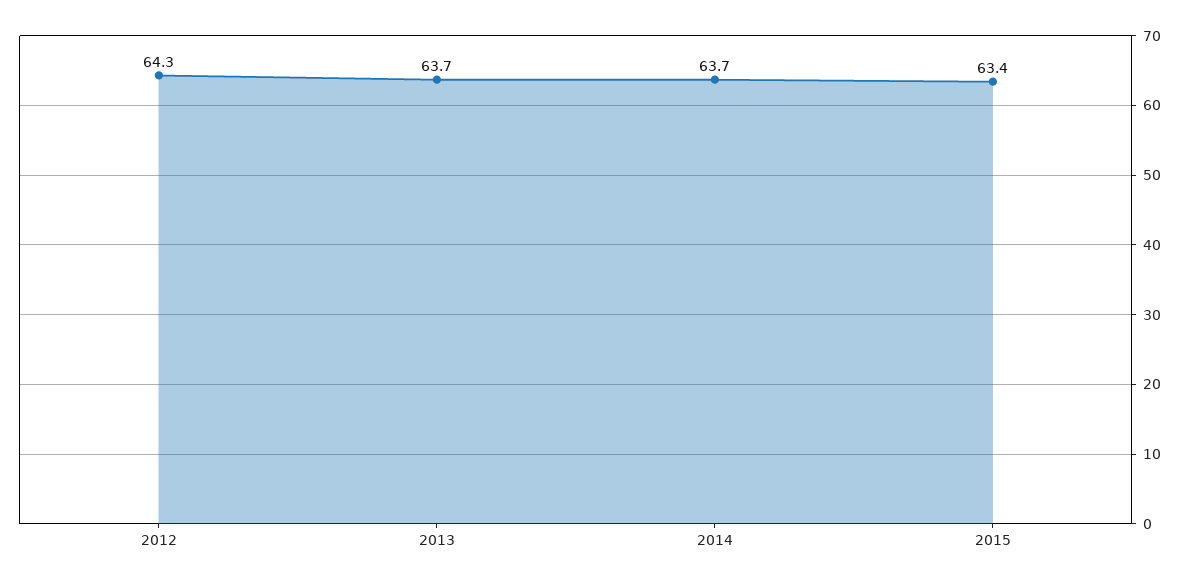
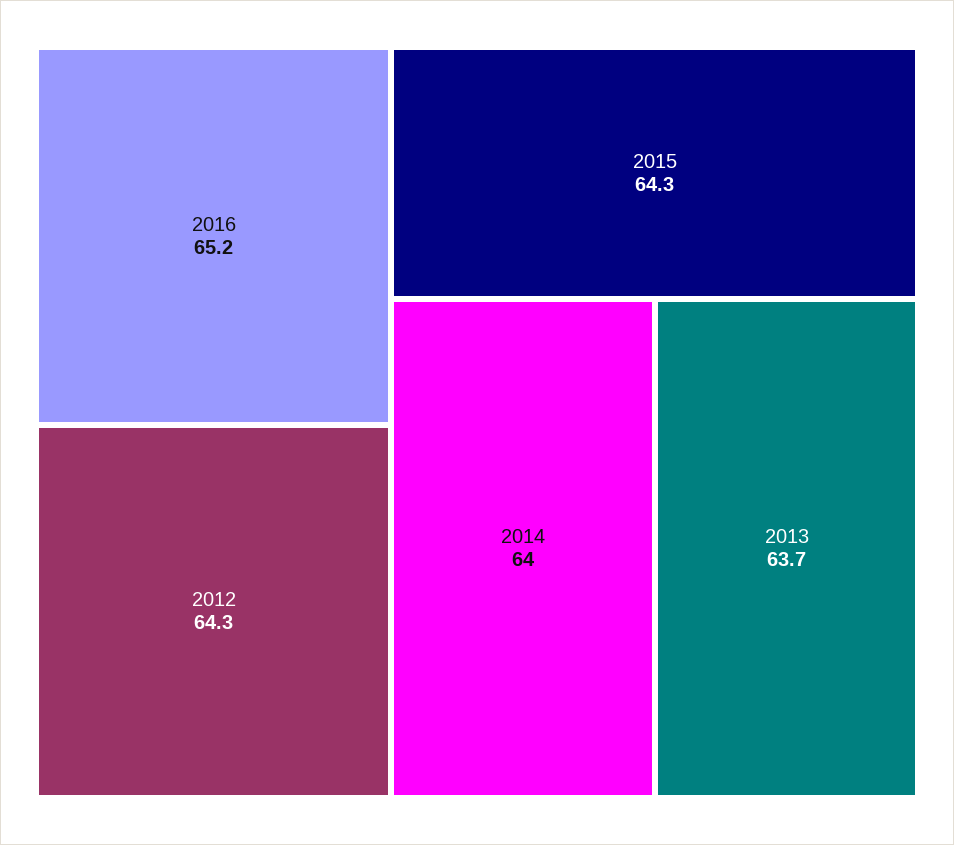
2014: 63.7 -> 64
2015: 63.4 -> 64.3
2016: none -> 65.2

